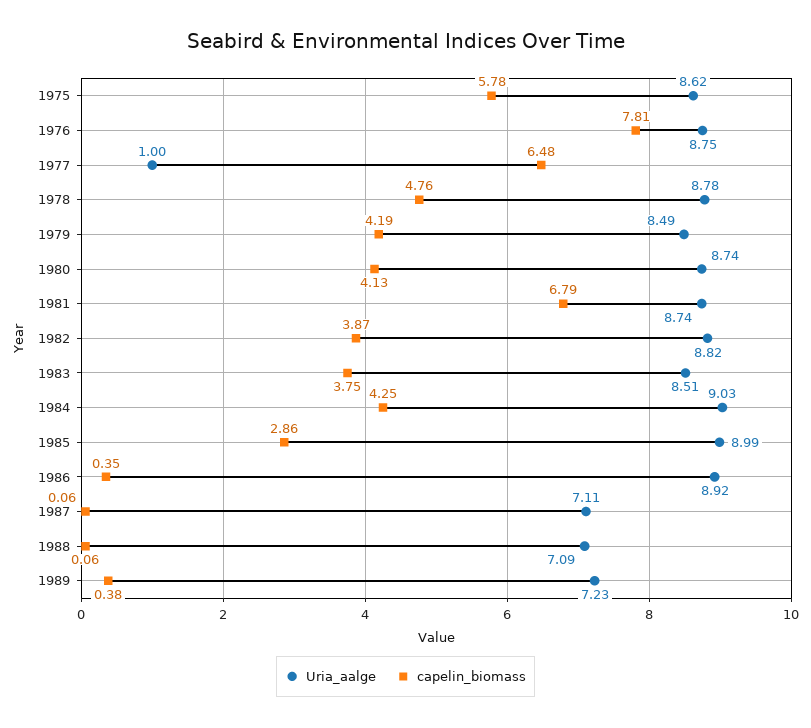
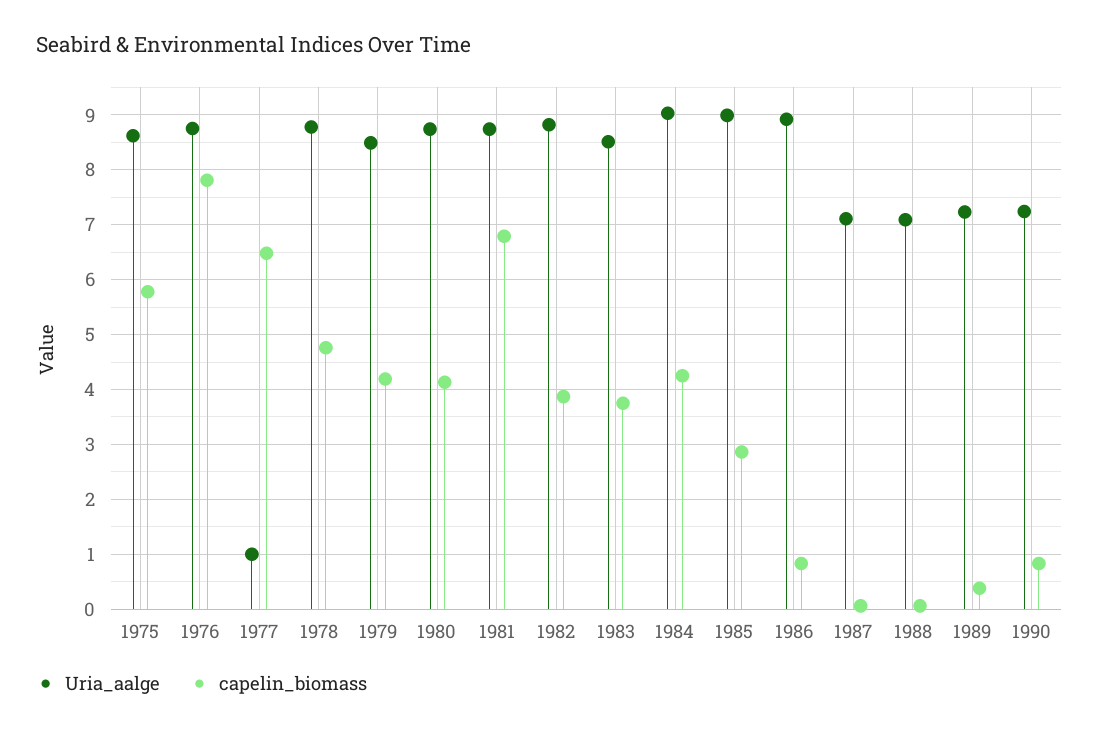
capelin_biomass, 1986: 0.35 -> 0.8
Uria_aalge, 1990: none -> 7.2
capelin_biomass, 1990: none -> 0.8

